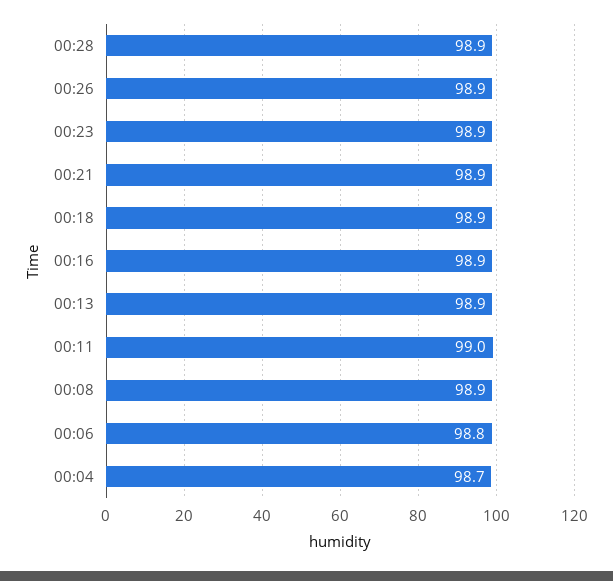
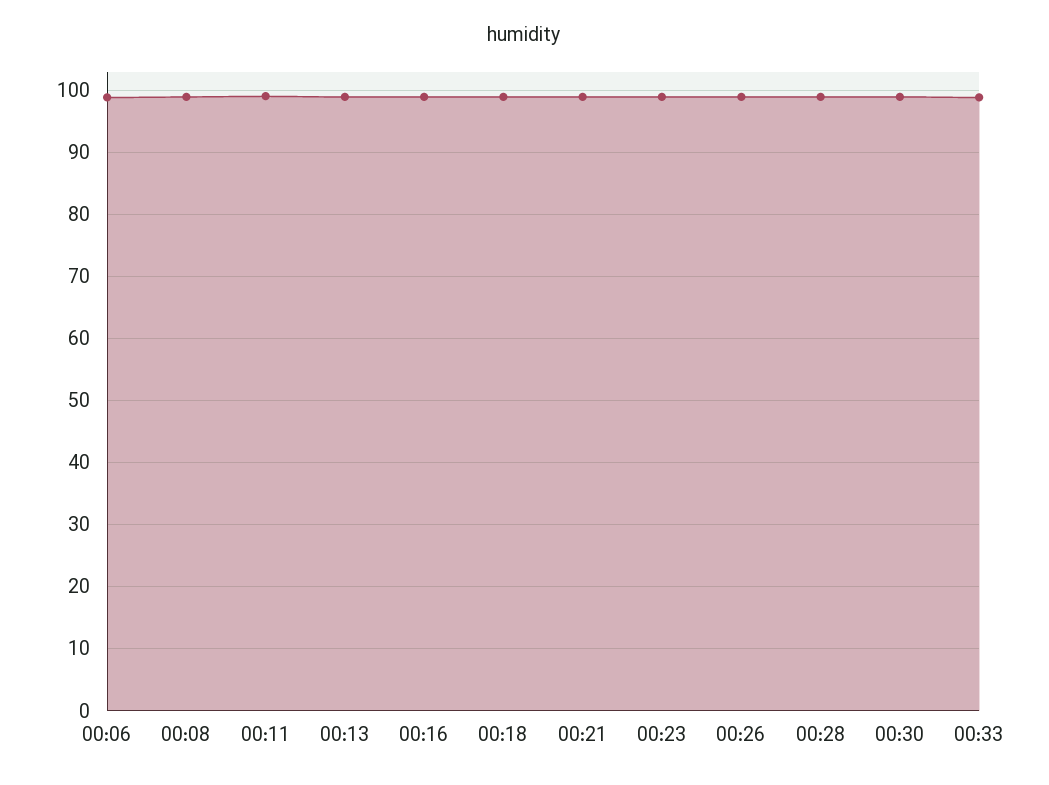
00:04: 98.7 -> none
00:30: none -> 99
00:33: none -> 99

